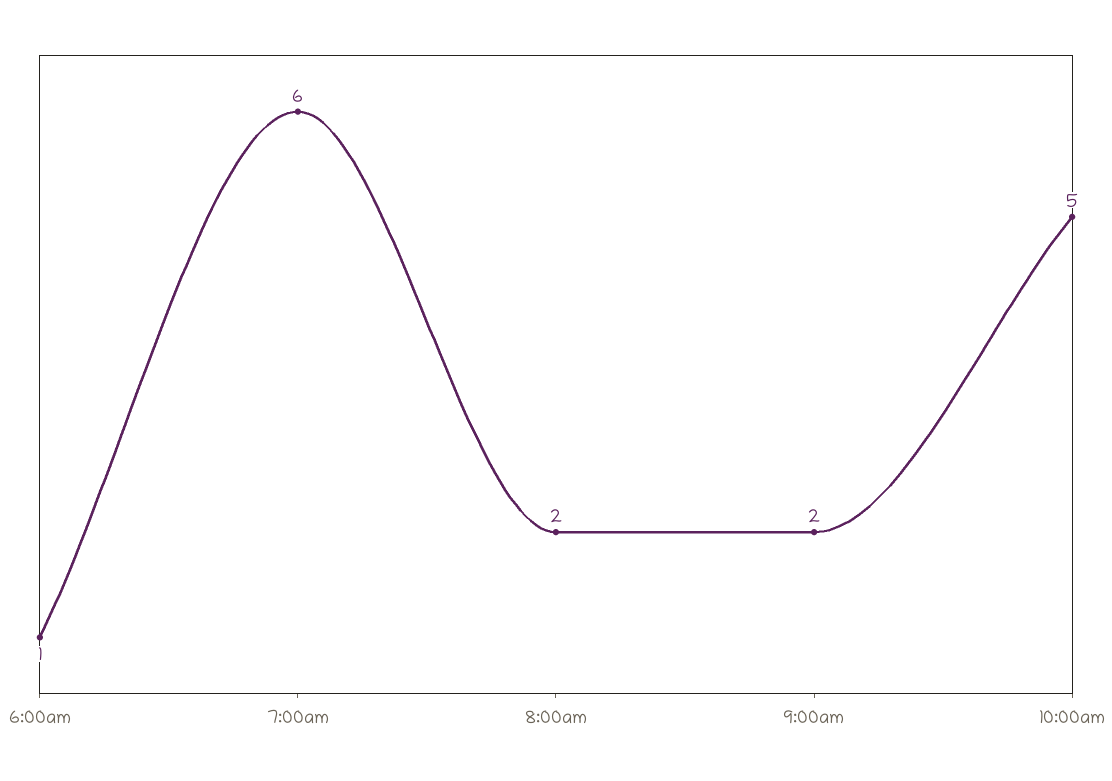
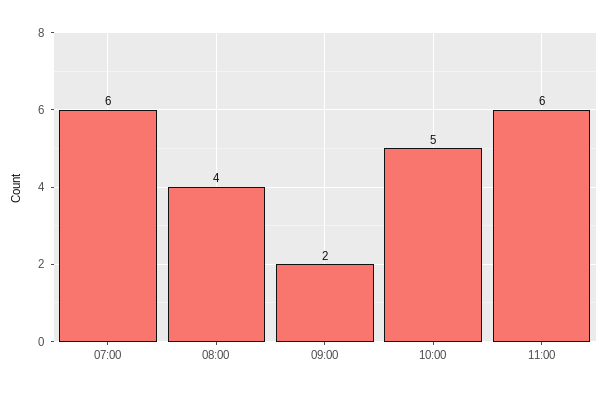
6:00am: 1 -> none
8:00am: 2 -> 4
11:00: none -> 6

